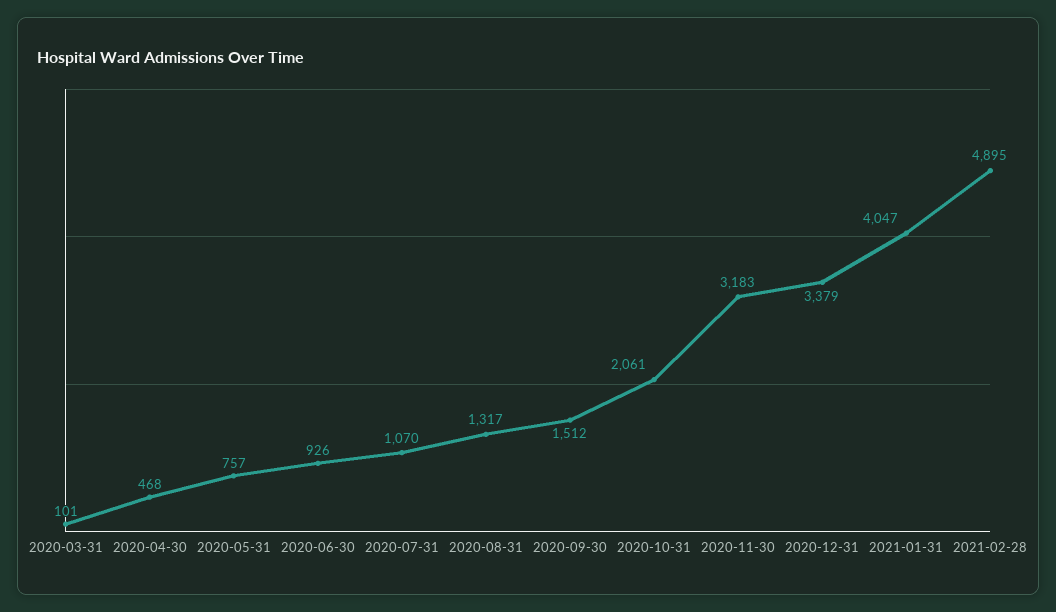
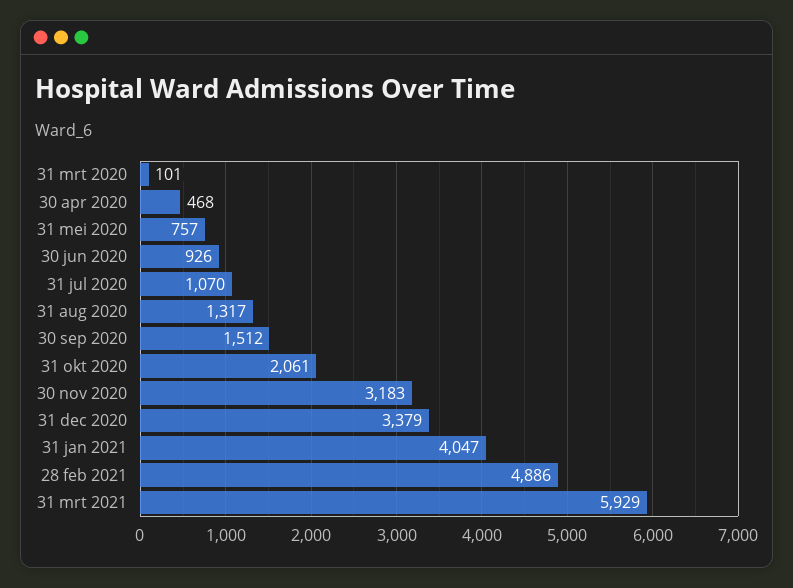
2021-02-28: 4895 -> 4886
31 mrt 2021: none -> 5929

